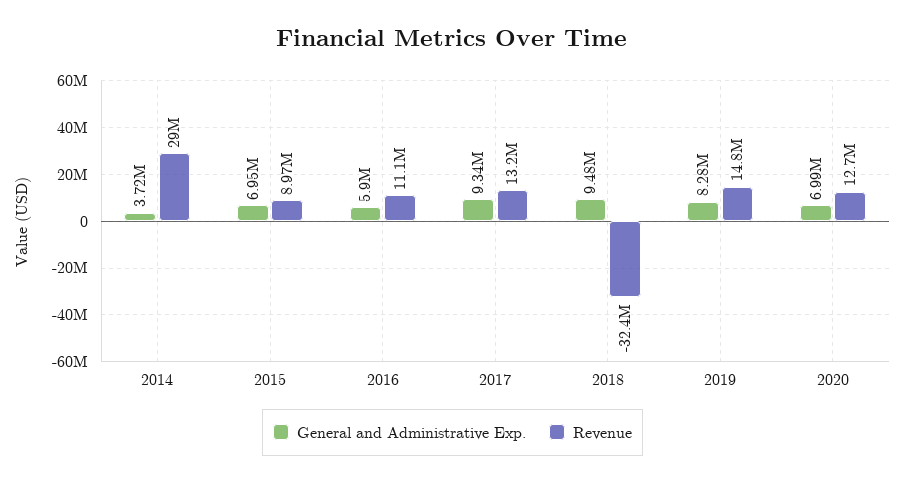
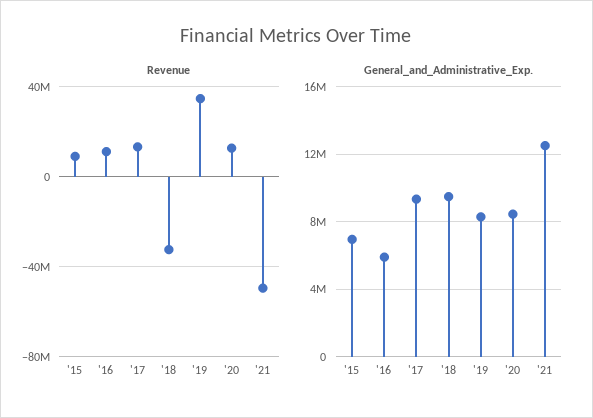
General and Administrative Exp., 2014: 3720000 -> none
Revenue, 2014: 29000000 -> none
Revenue, 2019: 14800000 -> 35000000
General and Administrative Exp., 2020: 6990000 -> 8500000
Revenue, '21: none -> -50000000
General and Administrative Exp., '21: none -> 12500000

